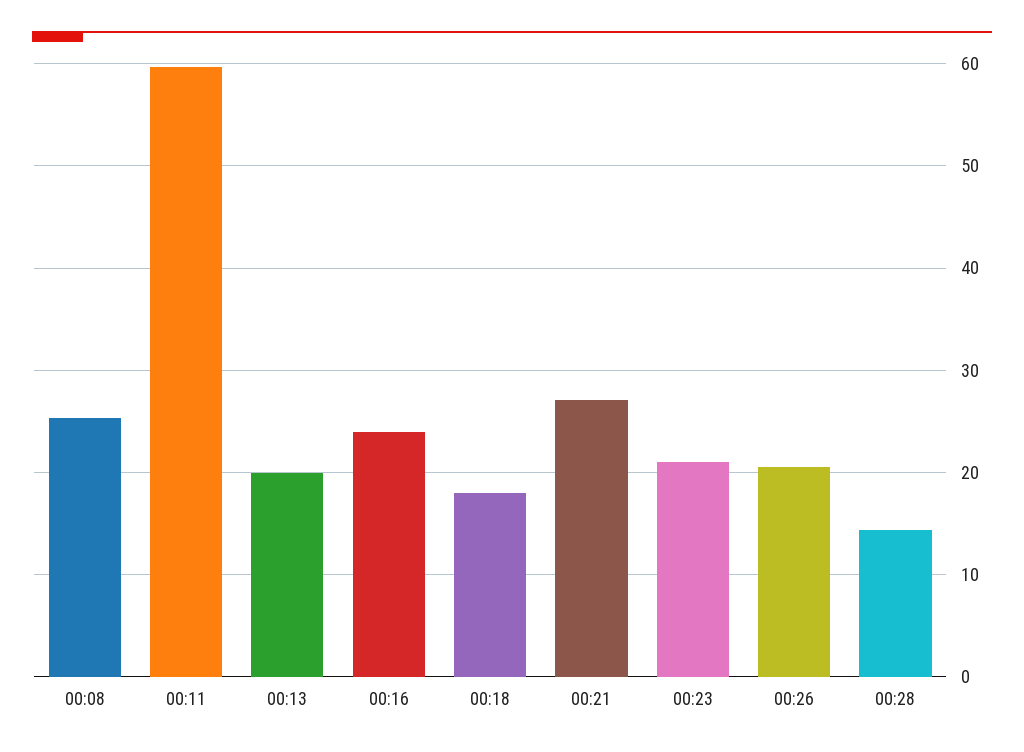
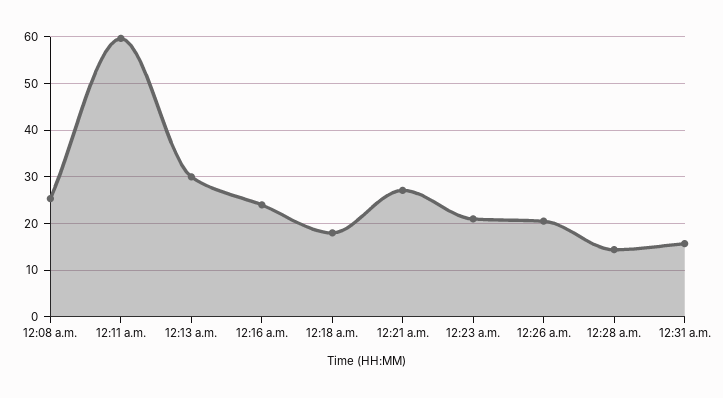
00:13: 20 -> 30
12:31 a.m.: none -> 16

